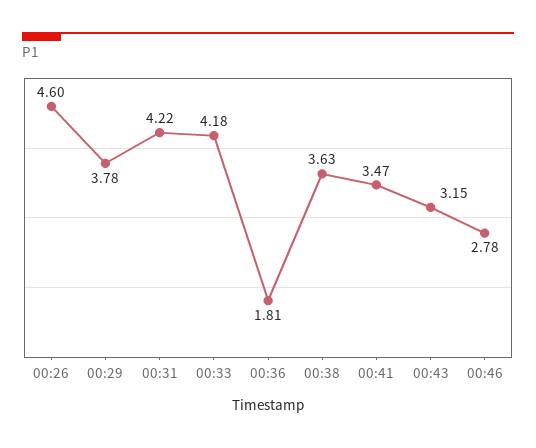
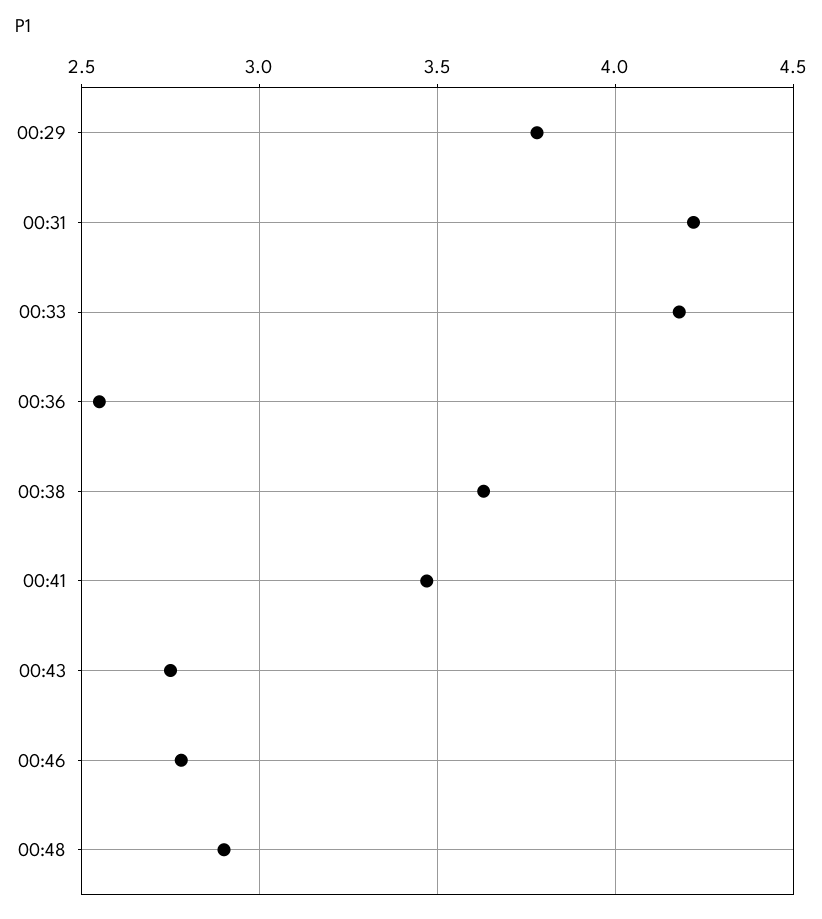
00:26: 4.6 -> none
00:36: 1.81 -> 2.55
00:43: 3.15 -> 2.75
00:48: none -> 2.9

